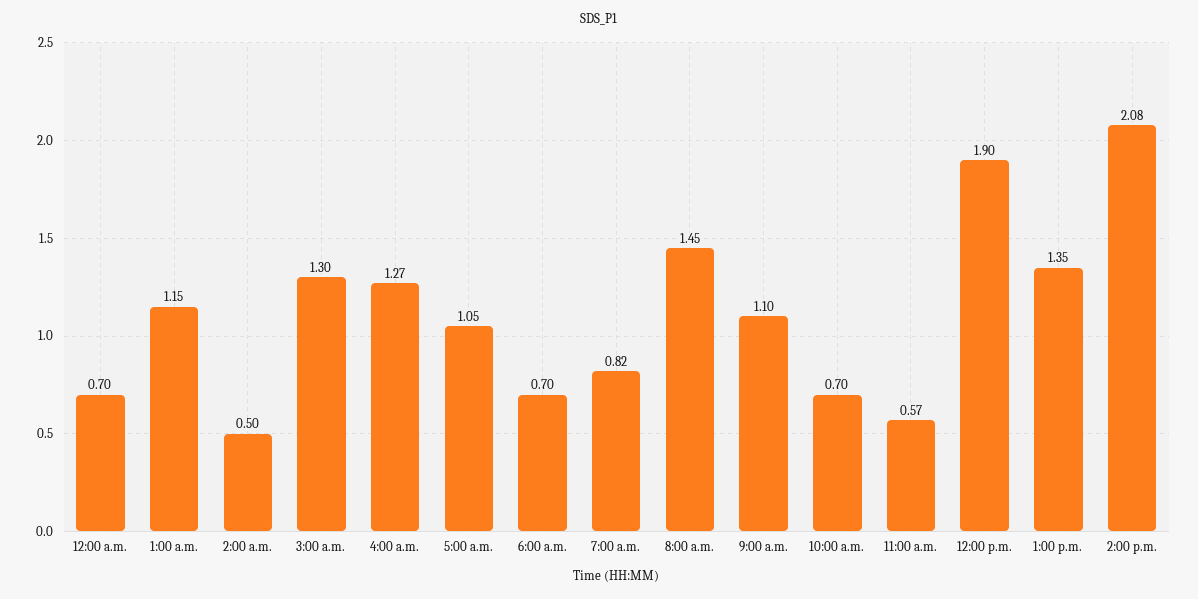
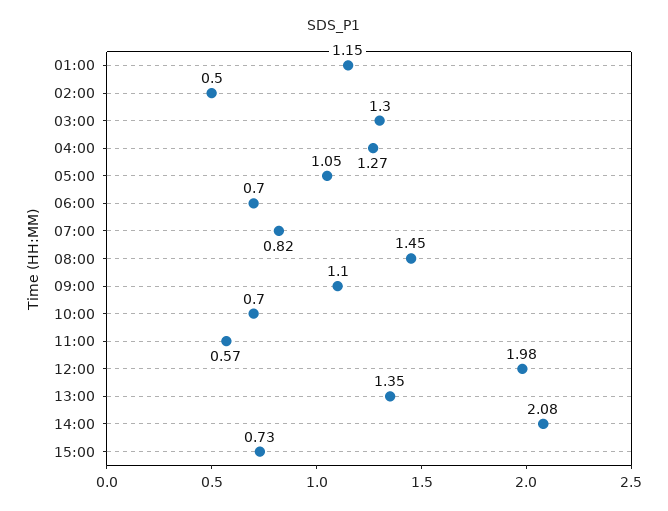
12:00 a.m.: 0.7 -> none
12:00 p.m.: 1.9 -> 1.98
15:00: none -> 0.73

